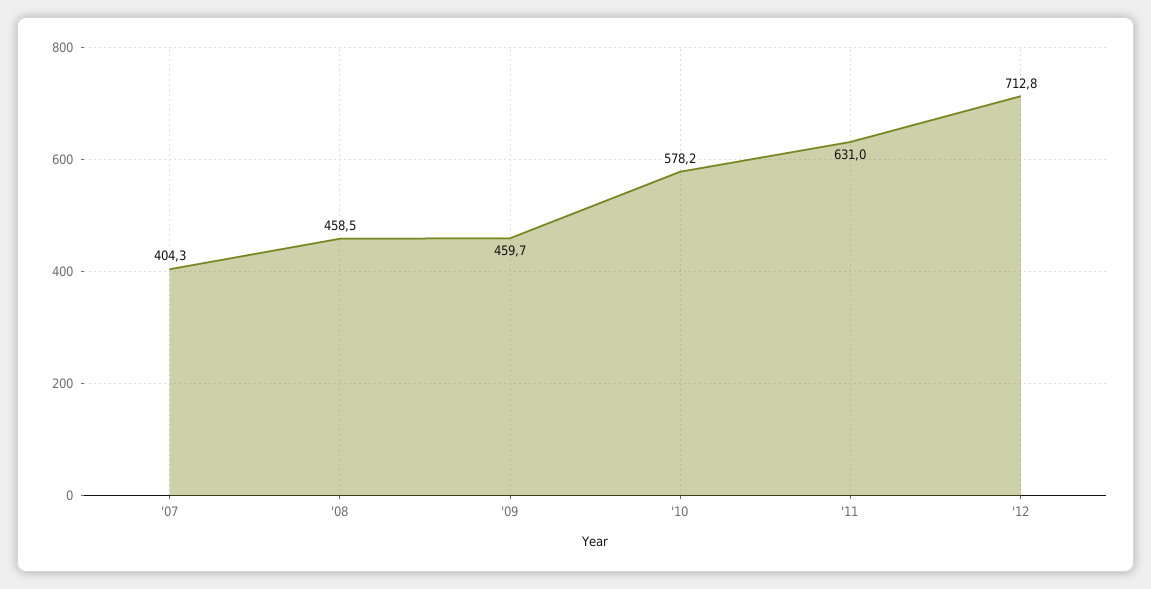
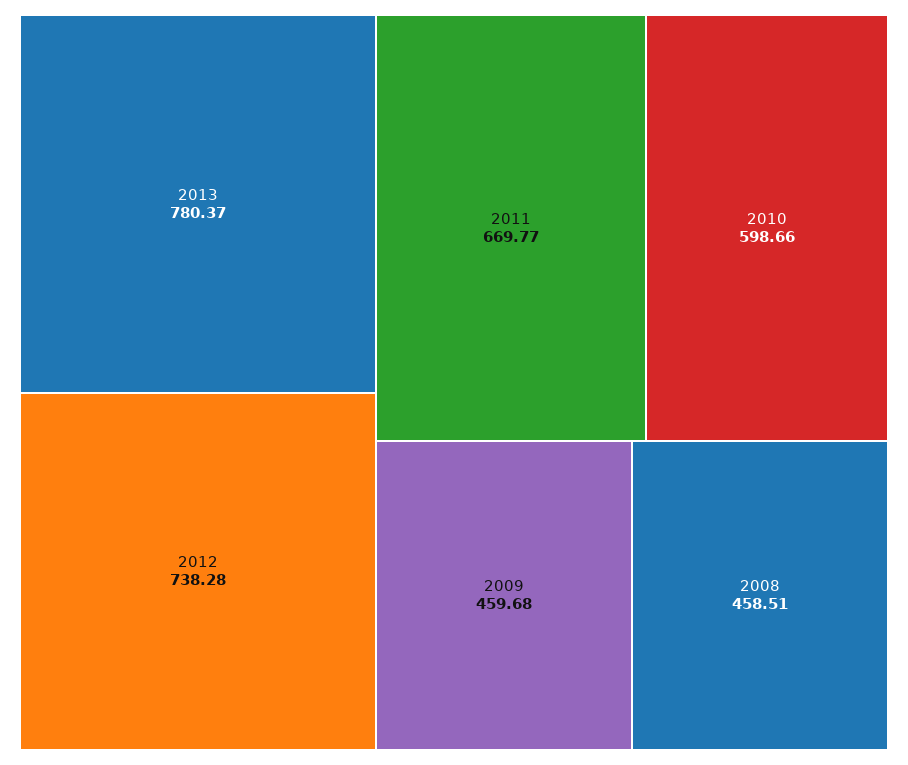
'07: 404.3 -> none
'10: 578.2 -> 598.66
'11: 631 -> 669.77
'12: 712.8 -> 738.28
2013: none -> 780.37

